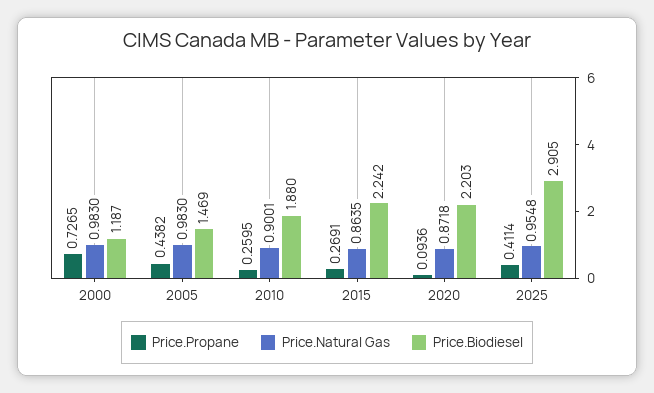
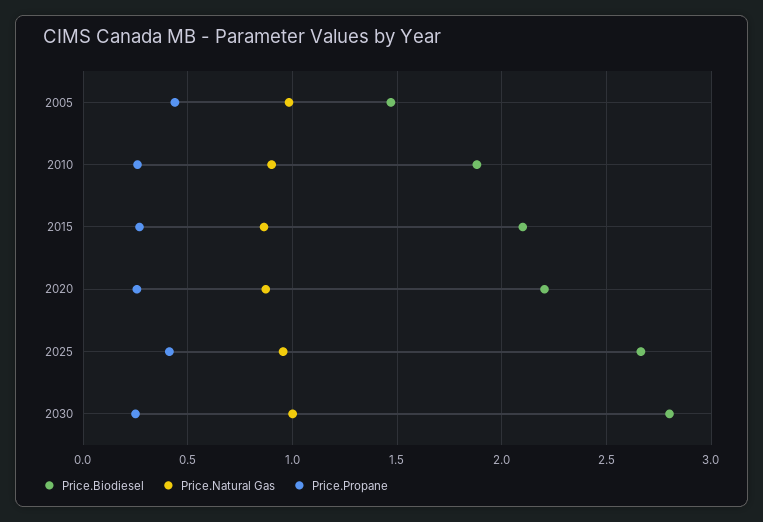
Price.Propane, 2000: 0.7265 -> none
Price.Natural Gas, 2000: 0.983 -> none
Price.Biodiesel, 2000: 1.187 -> none
Price.Biodiesel, 2015: 2.242 -> 2.1
Price.Propane, 2020: 0.0936 -> 0.25
Price.Biodiesel, 2025: 2.905 -> 2.65
Price.Biodiesel, 2030: none -> 2.8
Price.Natural Gas, 2030: none -> 1
Price.Propane, 2030: none -> 0.25

